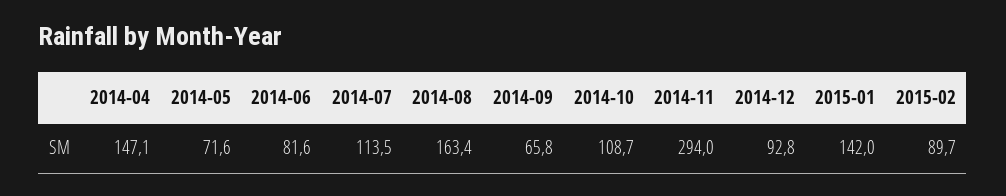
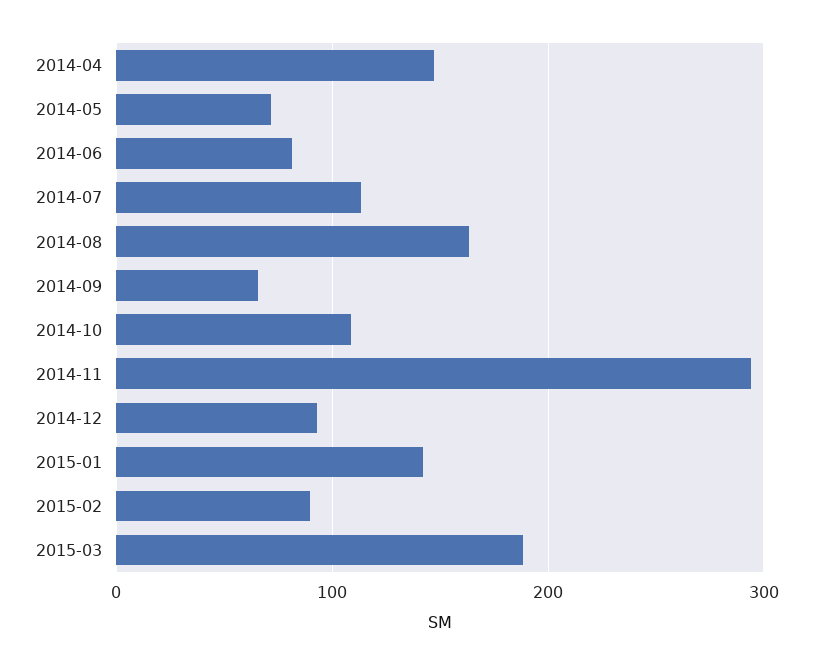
2015-03: none -> 190

